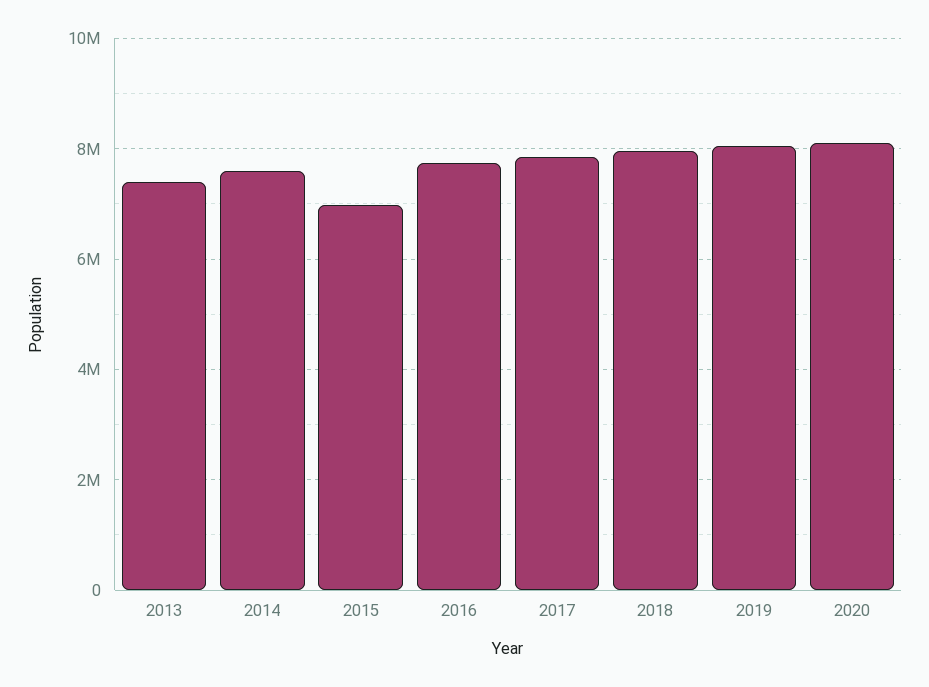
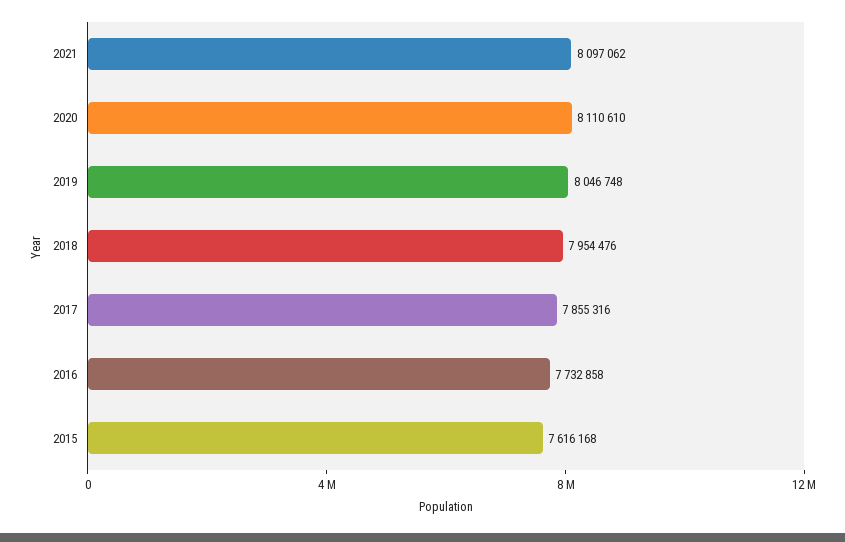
2013: 7400000 -> none
2014: 7600000 -> none
2015: 7000000 -> 7616168
2021: none -> 8097062

